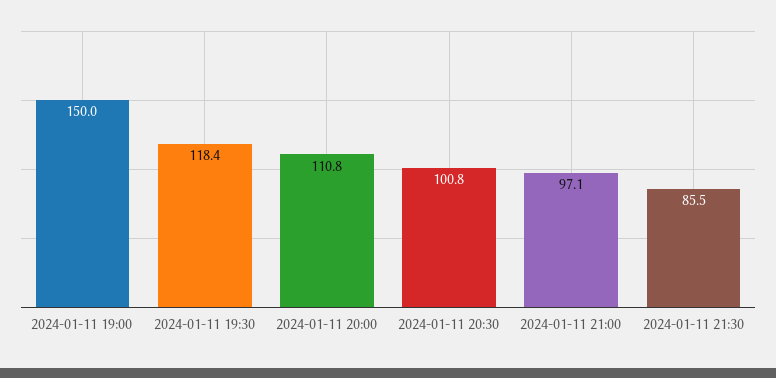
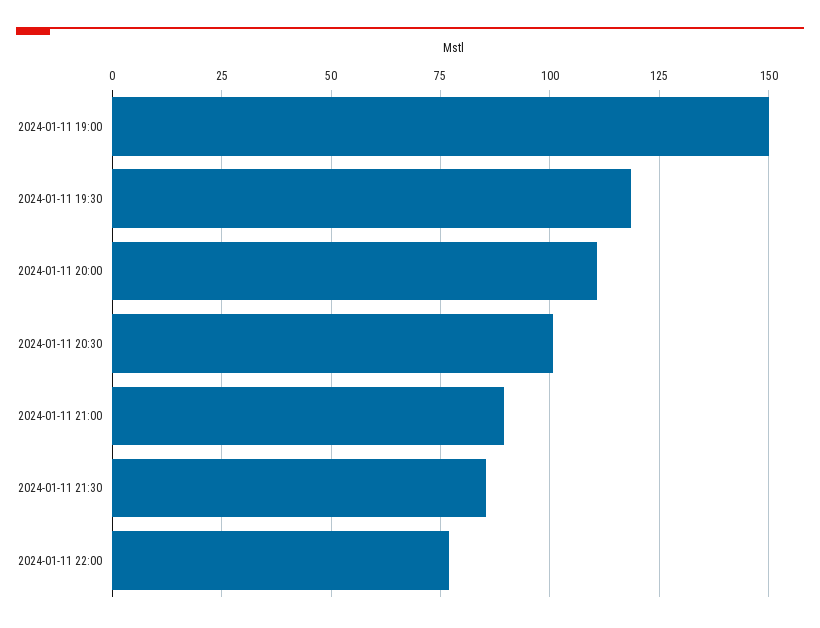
2024-01-11 21:00: 97.1 -> 90
2024-01-11 22:00: none -> 77.5

